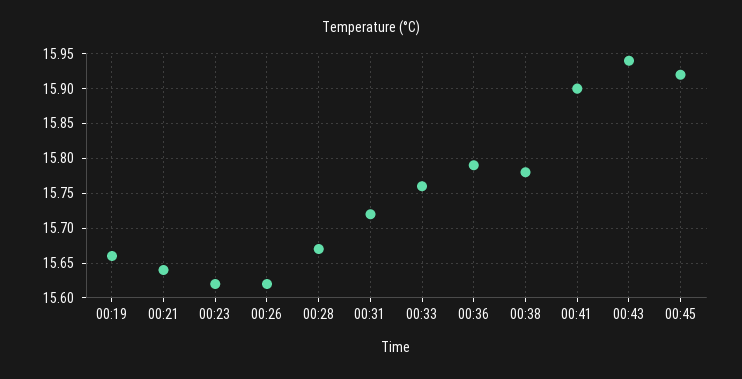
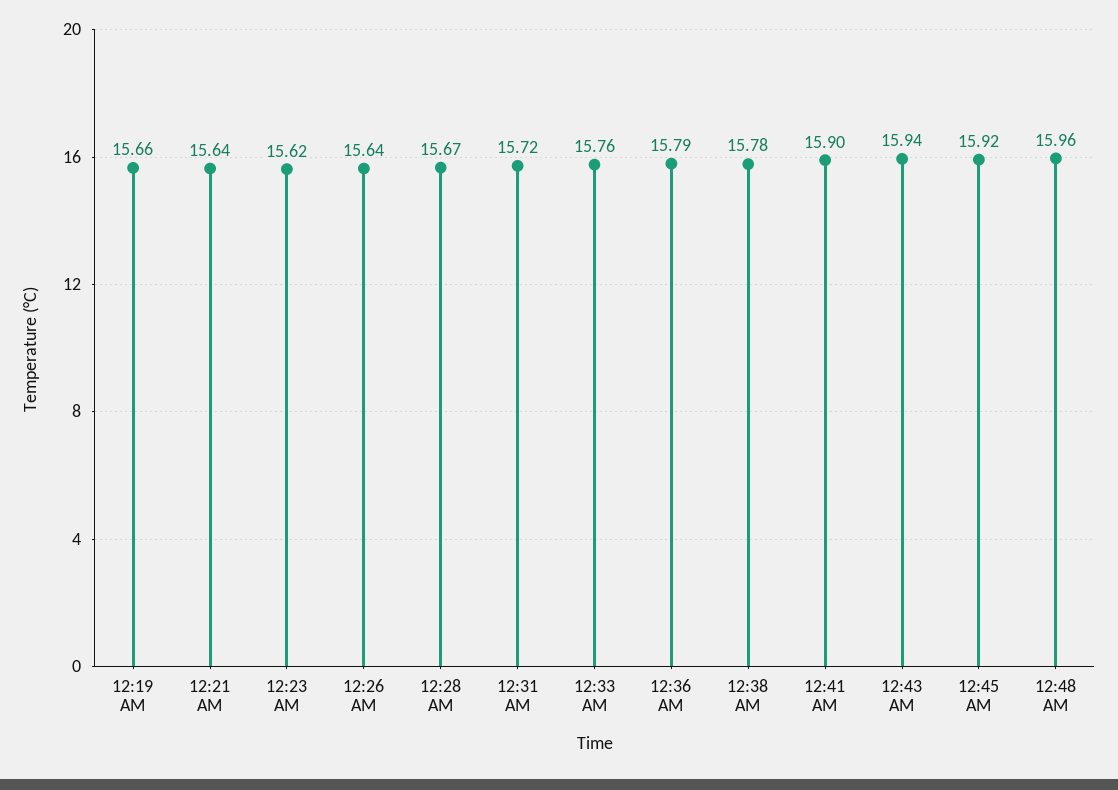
00:26: 15.62 -> 15.64
12:48 AM: none -> 15.96

